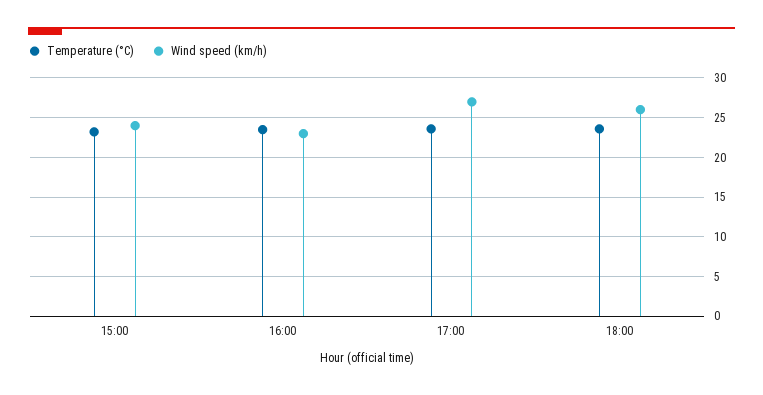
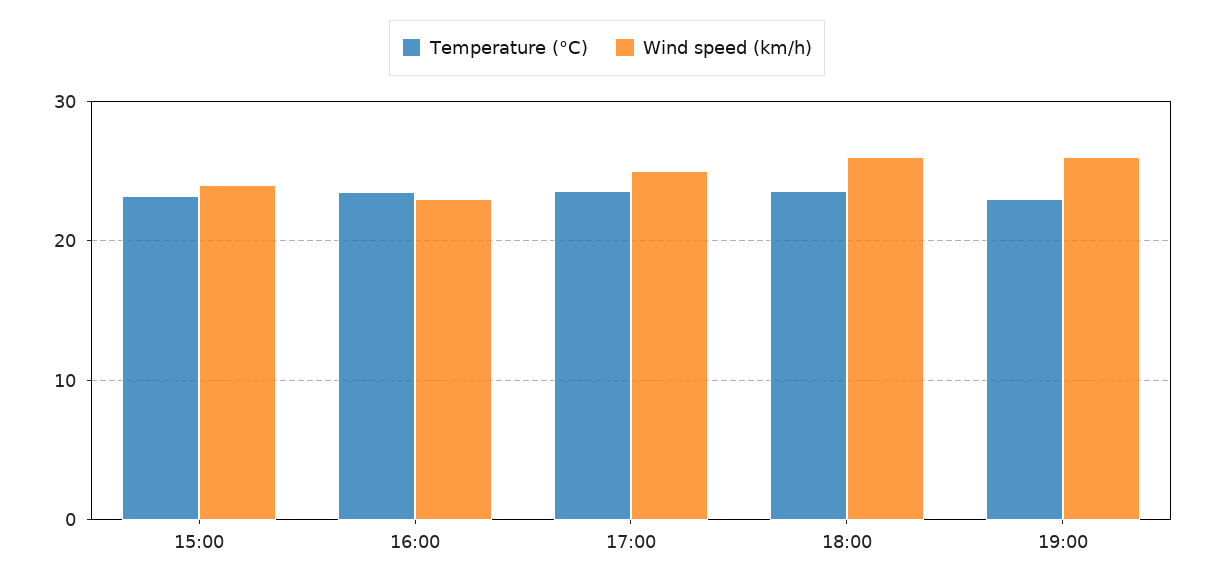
Wind speed (km/h), 17:00: 27 -> 25
Temperature (°C), 19:00: none -> 23
Wind speed (km/h), 19:00: none -> 26

